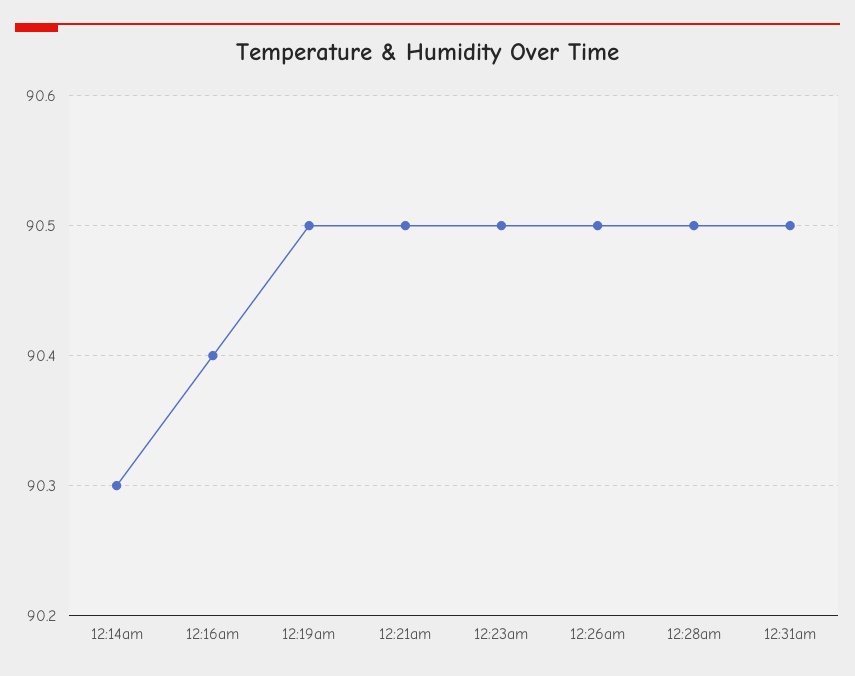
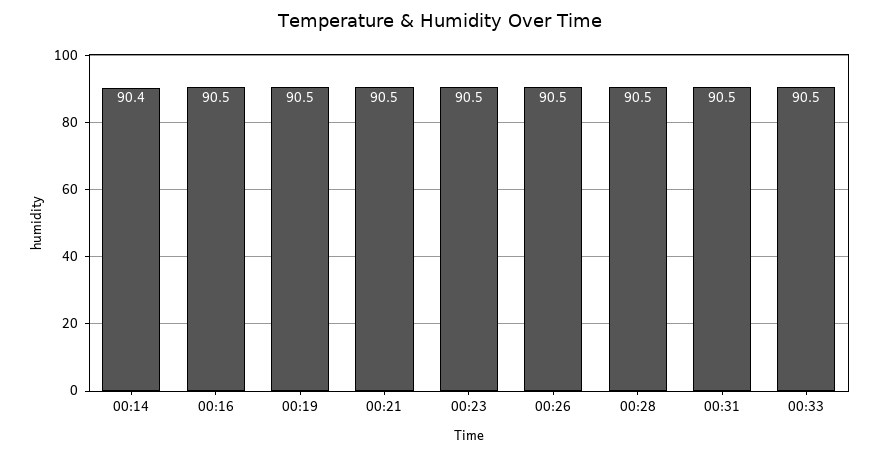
12:14am: 90.3 -> 90.4
12:16am: 90.4 -> 90.5
00:33: none -> 90.5

